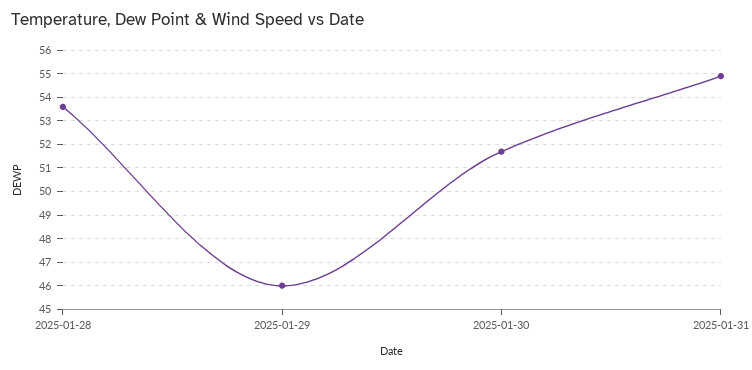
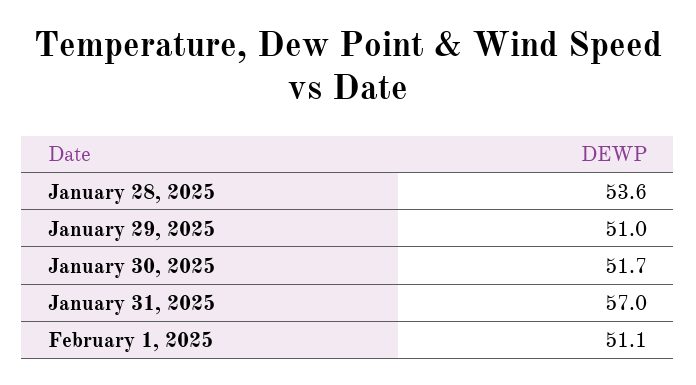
2025-01-29: 46 -> 51
2025-01-31: 55 -> 57
February 1, 2025: none -> 51.1

